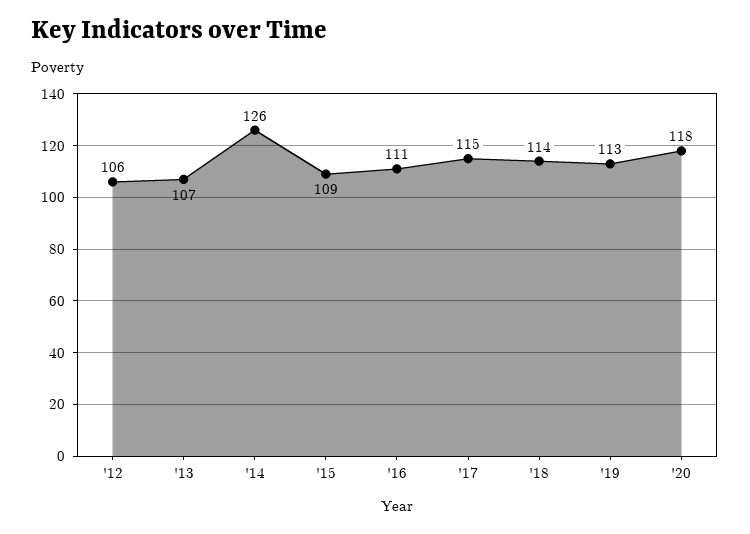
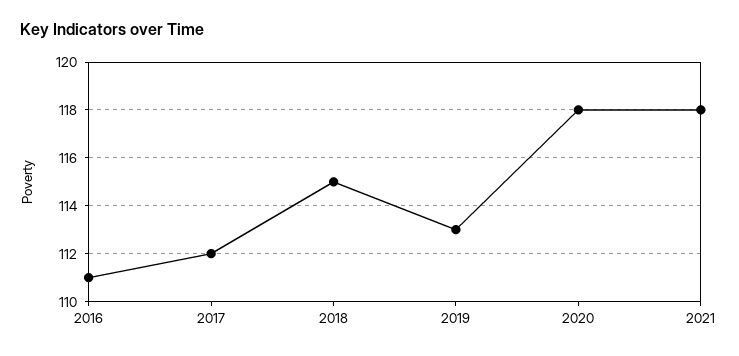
'12: 106 -> none
'13: 107 -> none
'14: 126 -> none
'15: 109 -> none
'17: 115 -> 112
'18: 114 -> 115
2021: none -> 118

